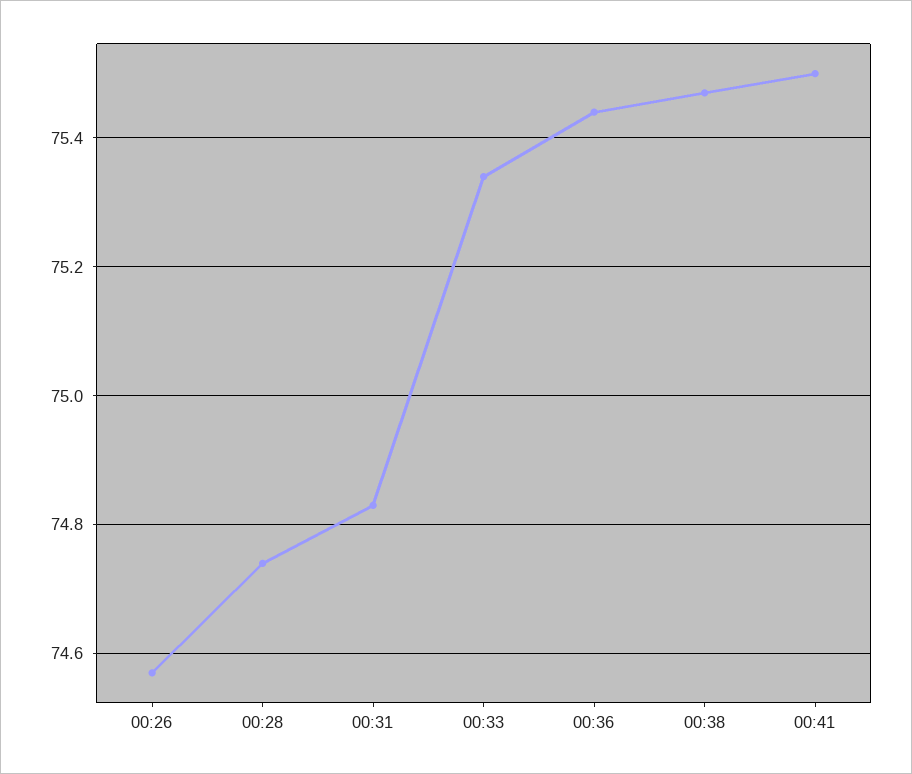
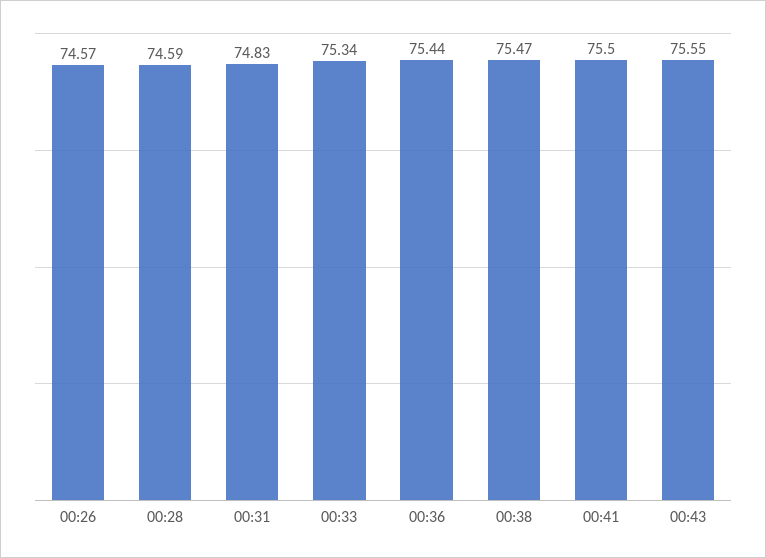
00:28: 74.75 -> 74.59
00:43: none -> 75.55

